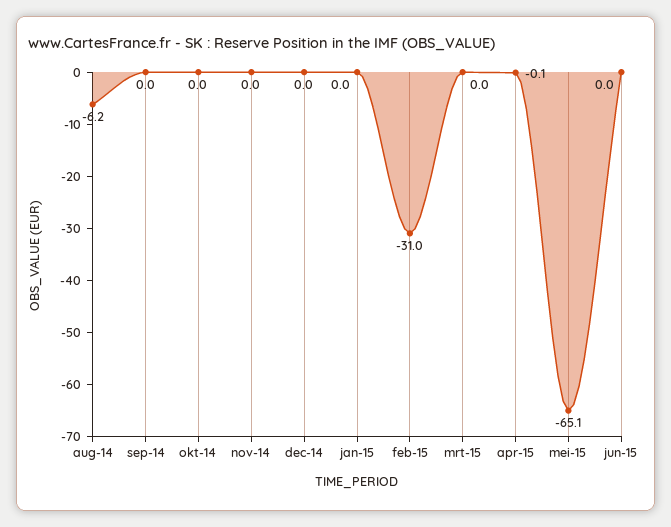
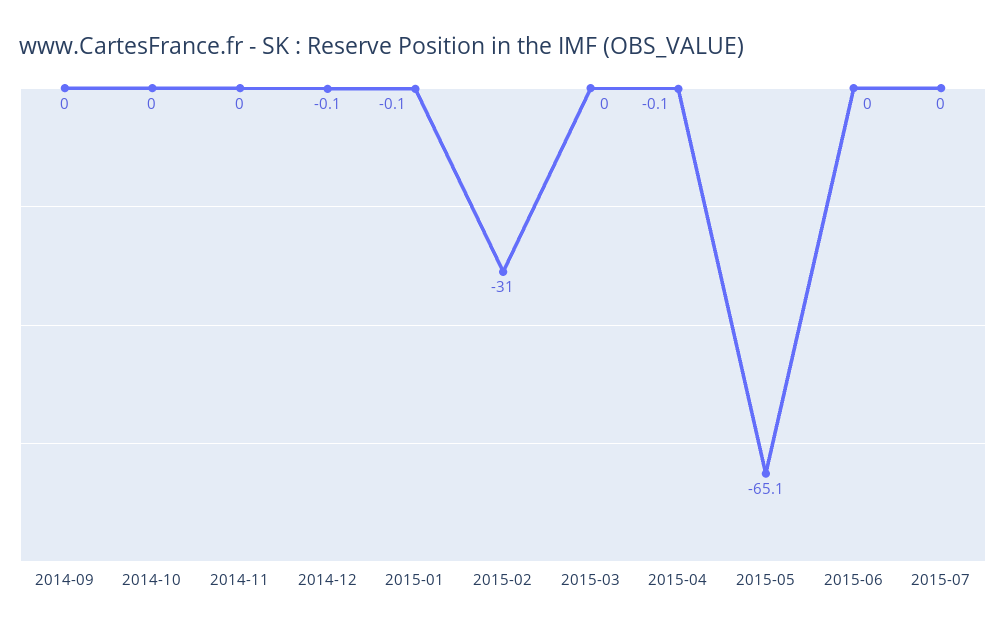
aug-14: -6.2 -> none
dec-14: 0 -> -0.1
jan-15: 0 -> -0.1
2015-07: none -> 0

